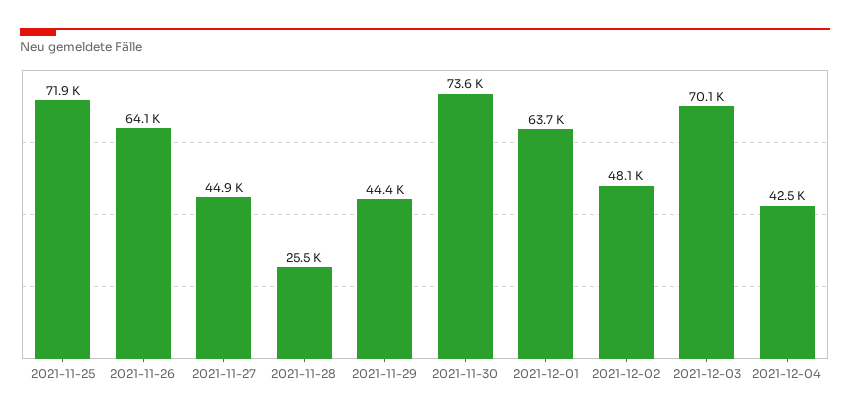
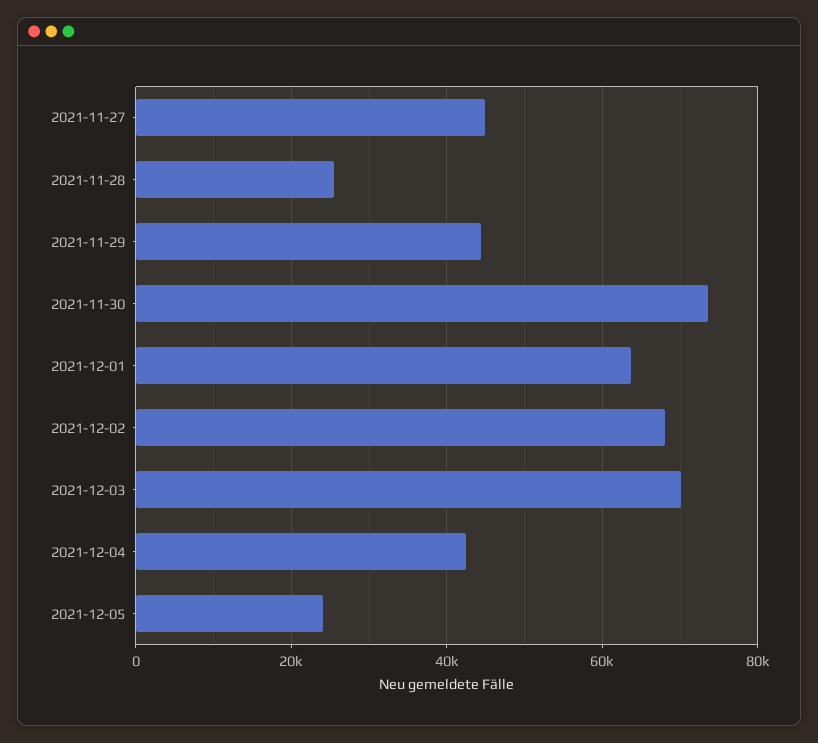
2021-11-25: 71900 -> none
2021-11-26: 64100 -> none
2021-12-02: 48100 -> 68000
2021-12-05: none -> 24000

